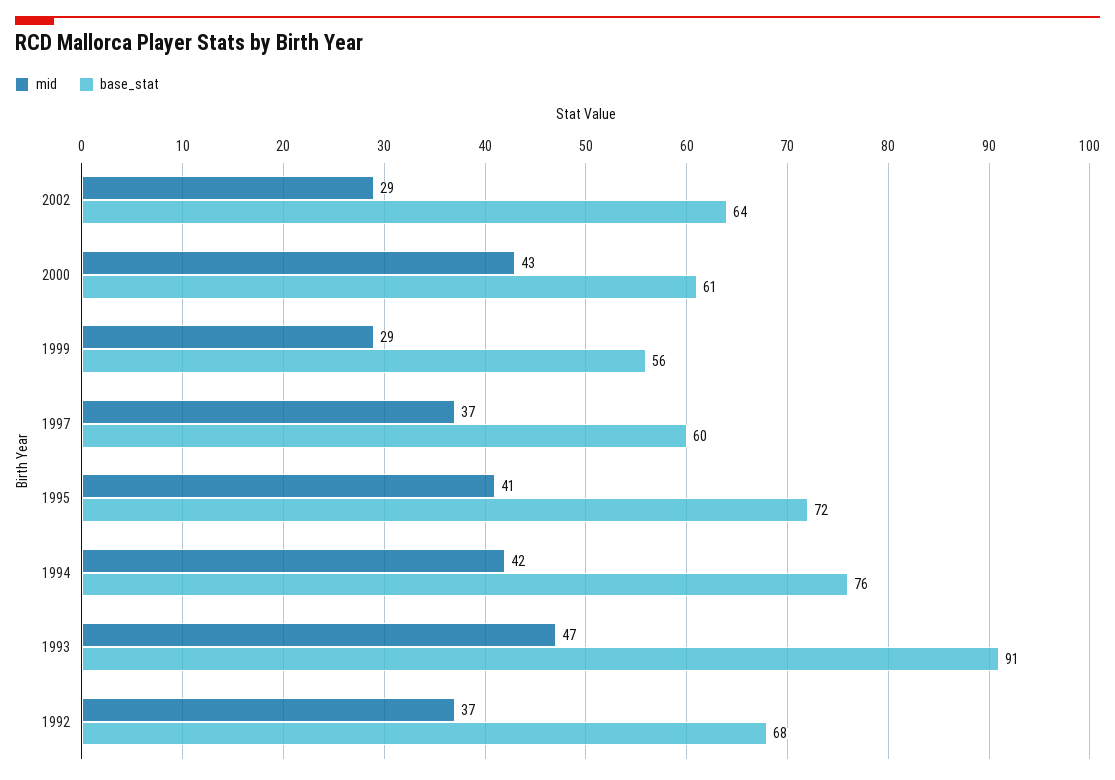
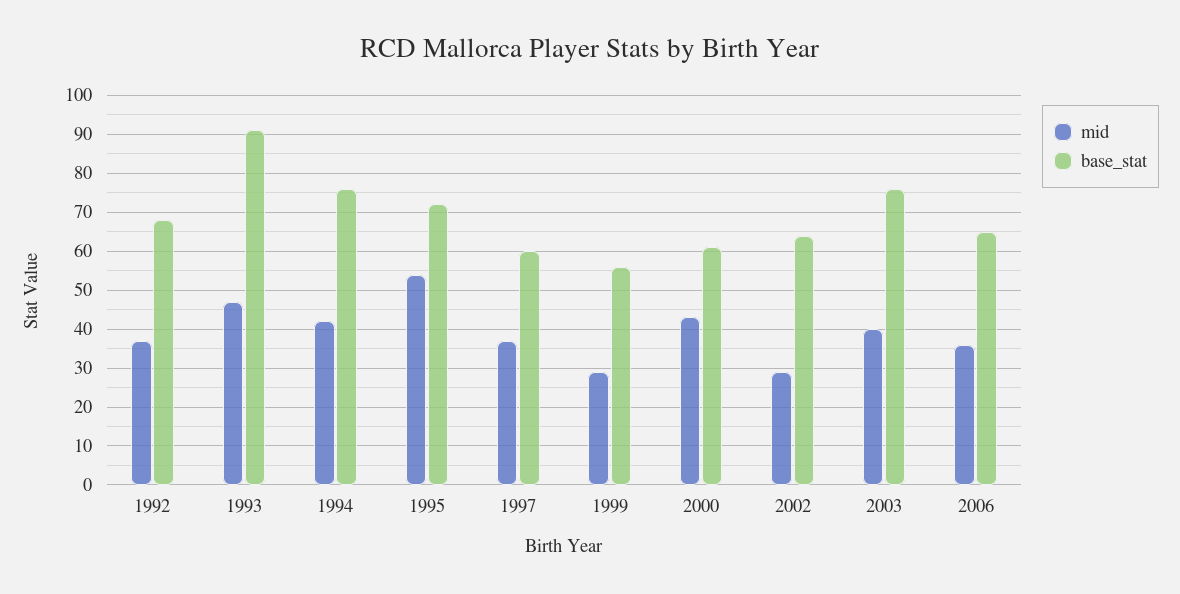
mid, 1995: 41 -> 55
mid, 2003: none -> 40
base_stat, 2003: none -> 75
mid, 2006: none -> 35
base_stat, 2006: none -> 65

